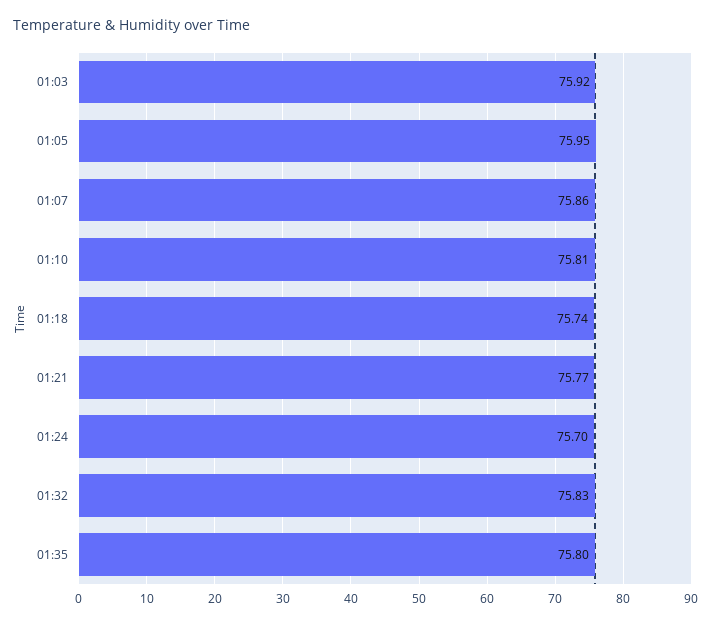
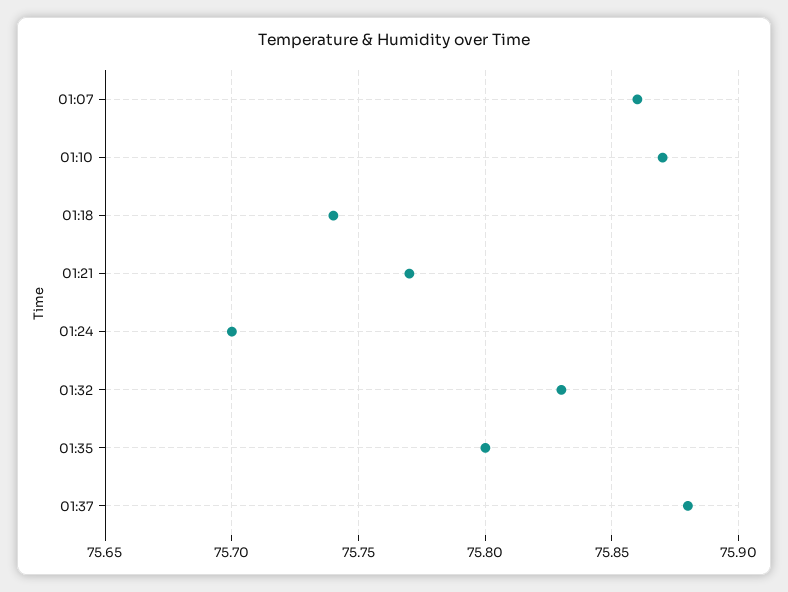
01:03: 75.92 -> none
01:05: 75.95 -> none
01:10: 75.81 -> 75.87
01:37: none -> 75.88

